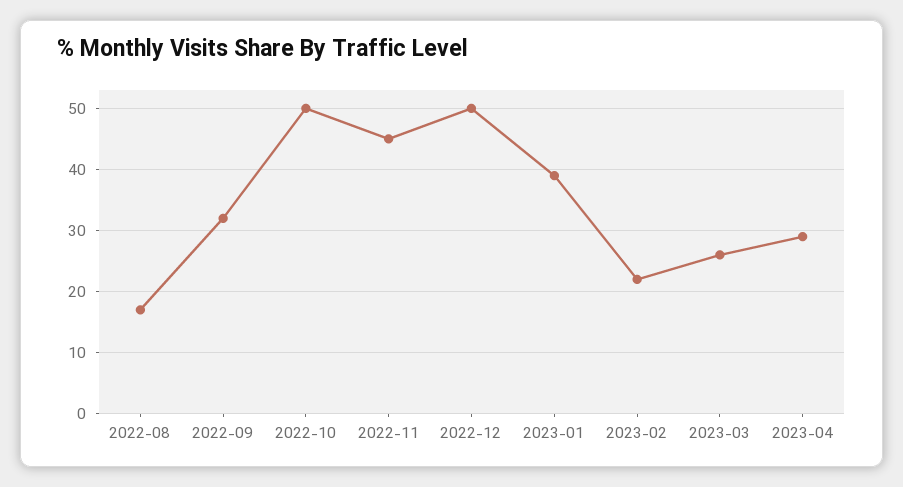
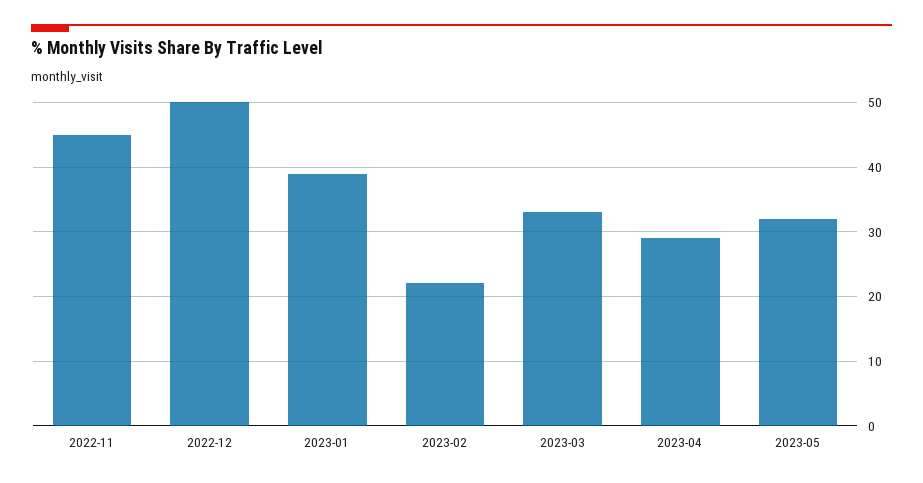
2022-08: 17 -> none
2022-09: 32 -> none
2022-10: 50 -> none
2023-03: 26 -> 33
2023-05: none -> 32

